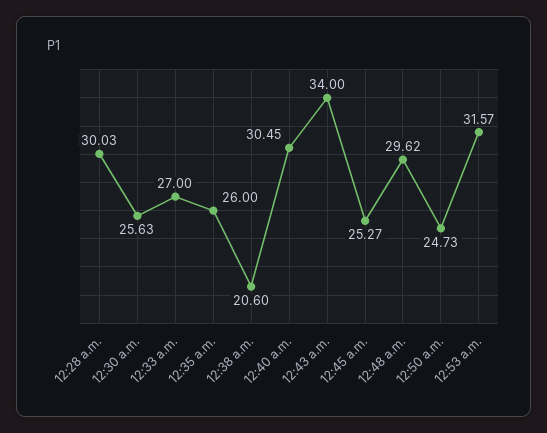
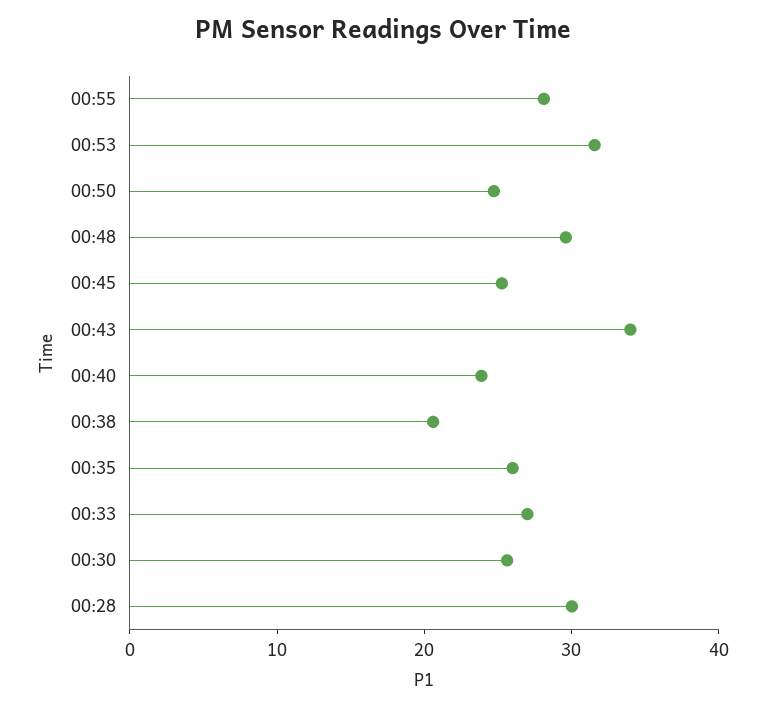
12:40 a.m.: 30.45 -> 24
00:55: none -> 28

